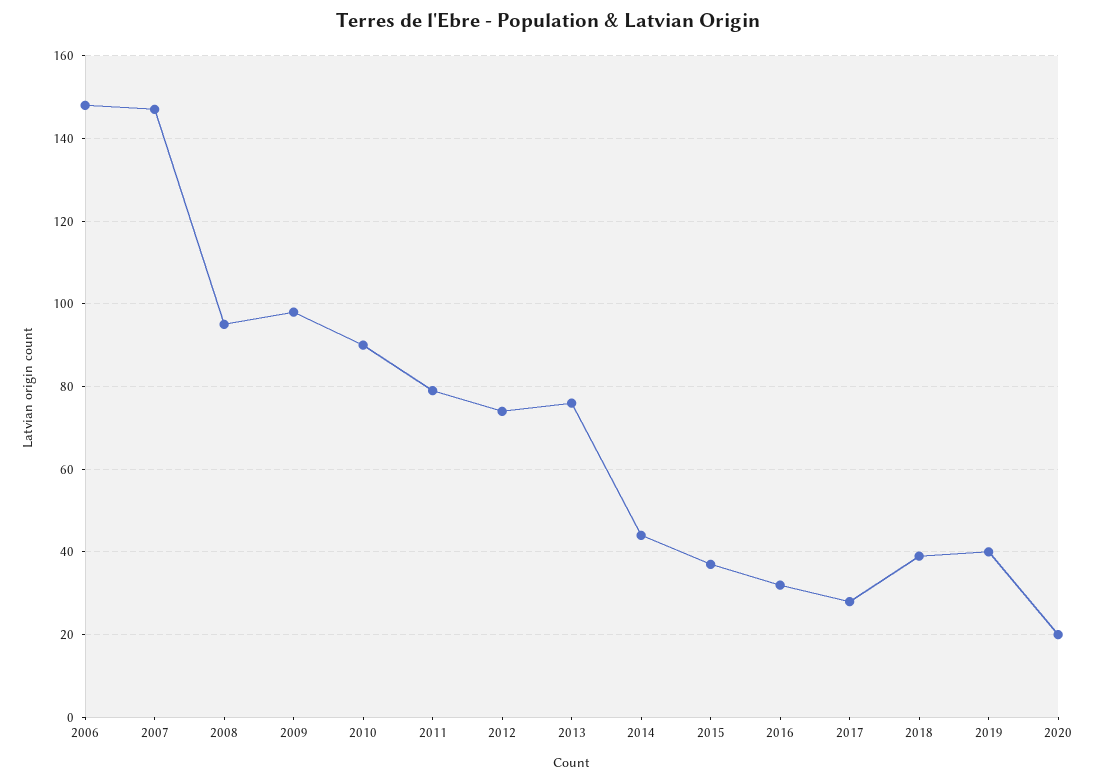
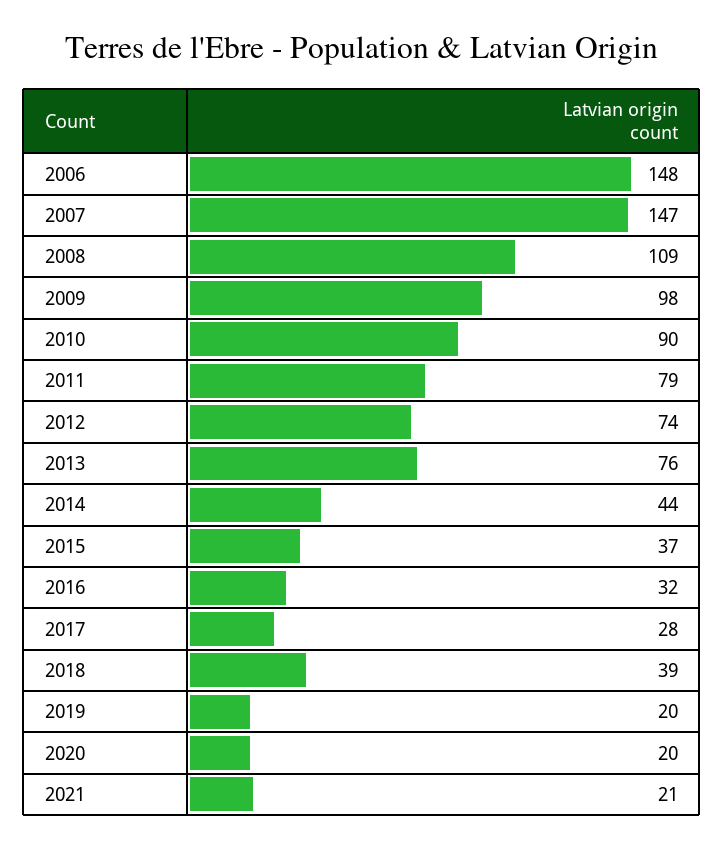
2008: 95 -> 109
2019: 40 -> 20
2021: none -> 21

